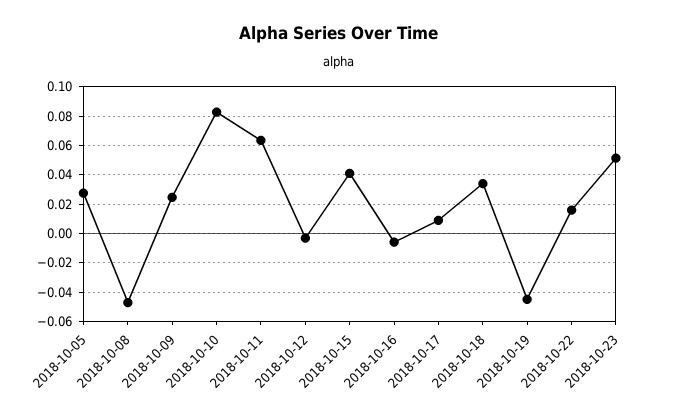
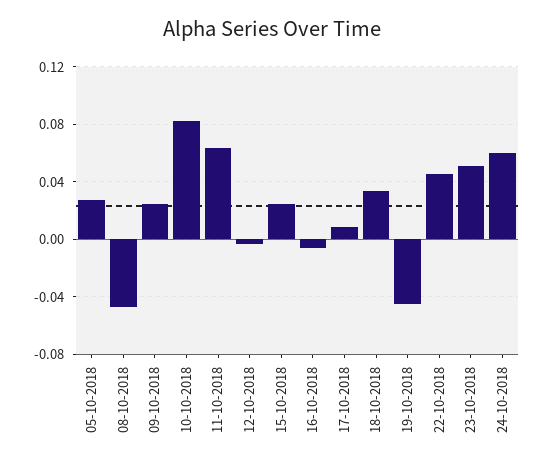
2018-10-15: 0.04 -> 0.025
2018-10-22: 0.015 -> 0.045
24-10-2018: none -> 0.06

